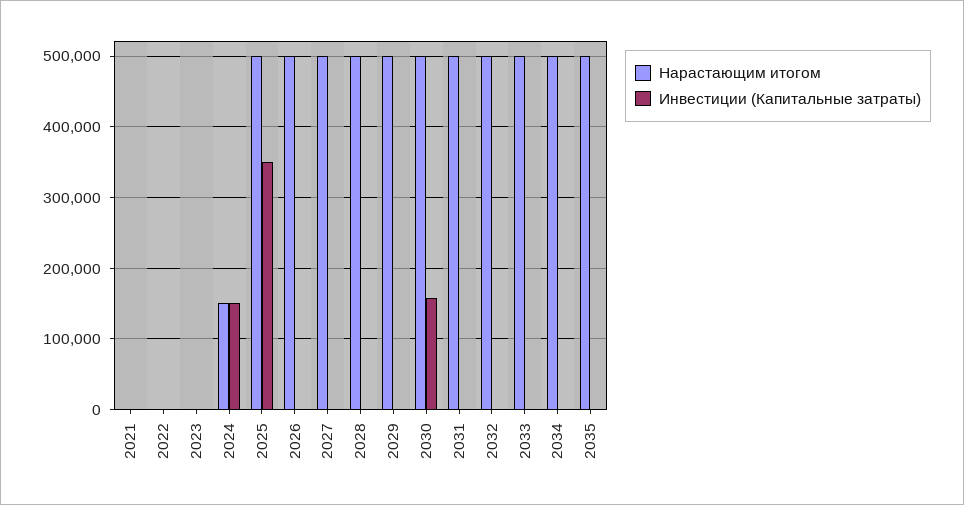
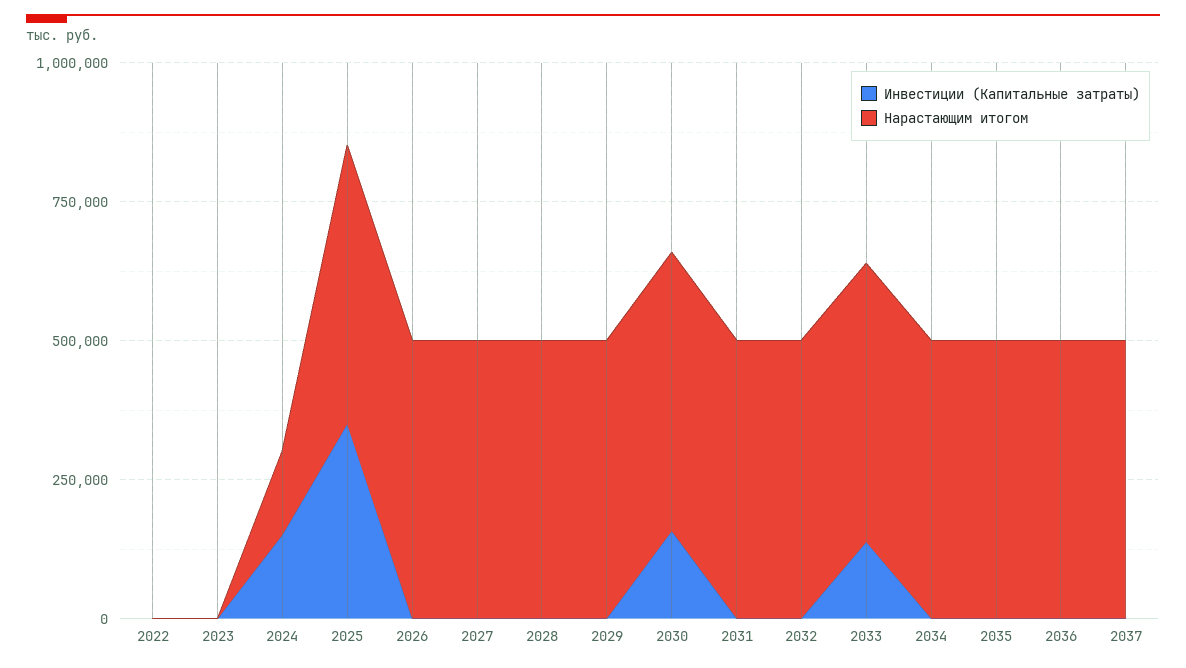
Нарастающим итогом, 2021: 0 -> none
Инвестиции (Капитальные затраты), 2021: 0 -> none
Инвестиции (Капитальные затраты), 2033: 0 -> 150000
Инвестиции (Капитальные затраты), 2036: none -> 0
Нарастающим итогом, 2036: none -> 500000
Инвестиции (Капитальные затраты), 2037: none -> 0
Нарастающим итогом, 2037: none -> 500000

